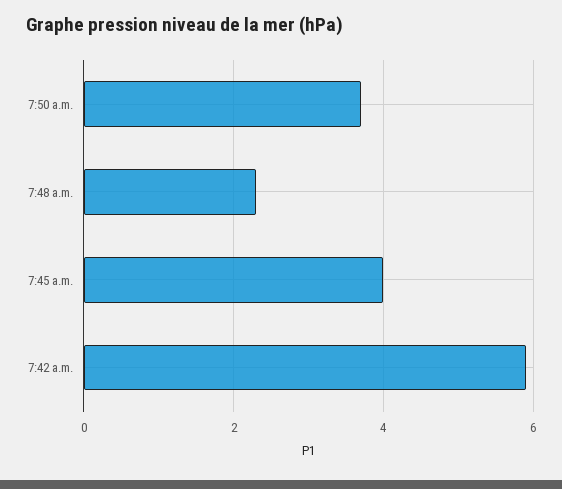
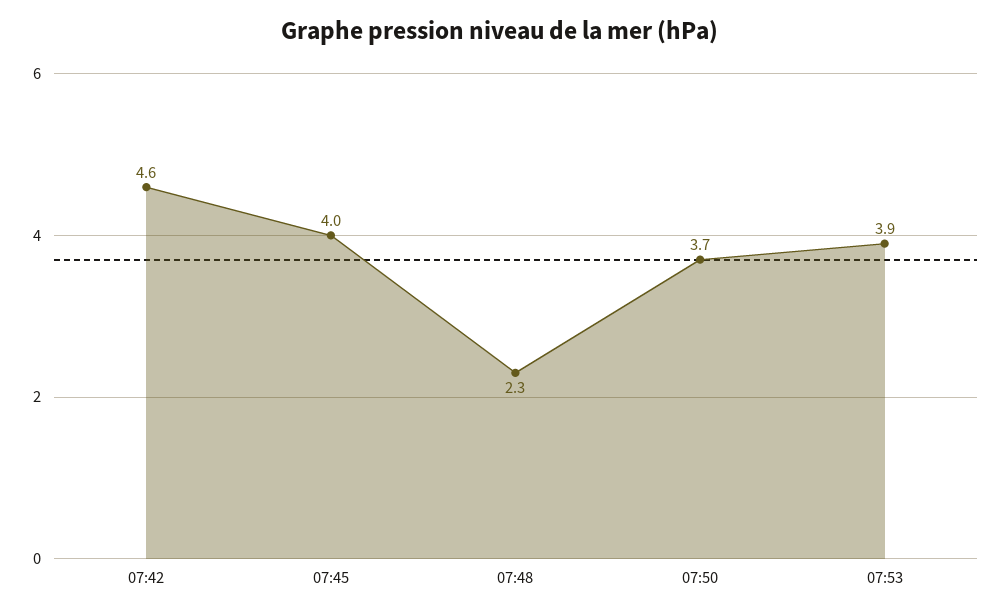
7:42 a.m.: 6 -> 4.6
07:53: none -> 3.9

